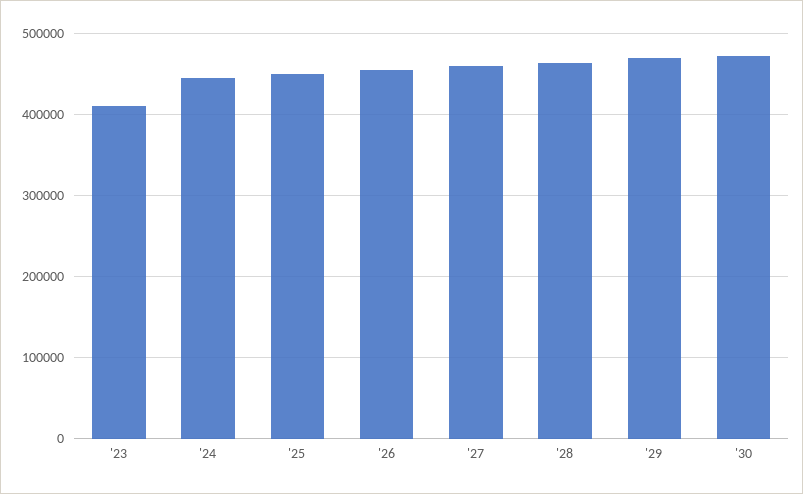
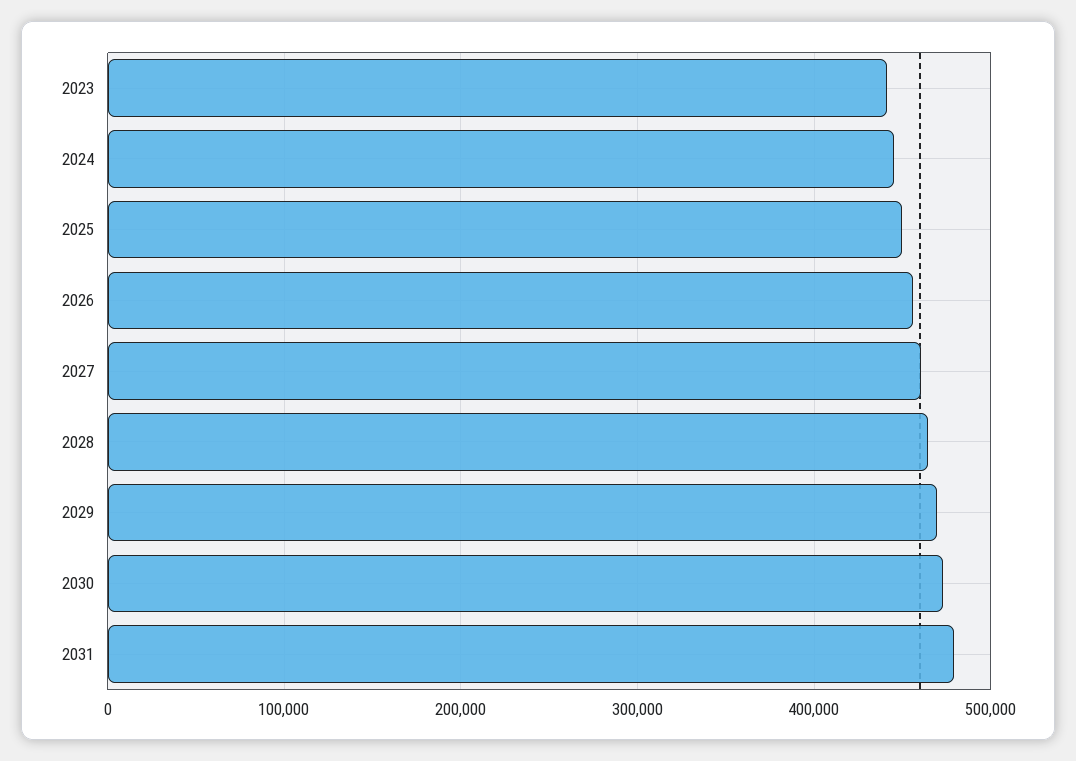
'23: 410000 -> 440000
2031: none -> 480000

